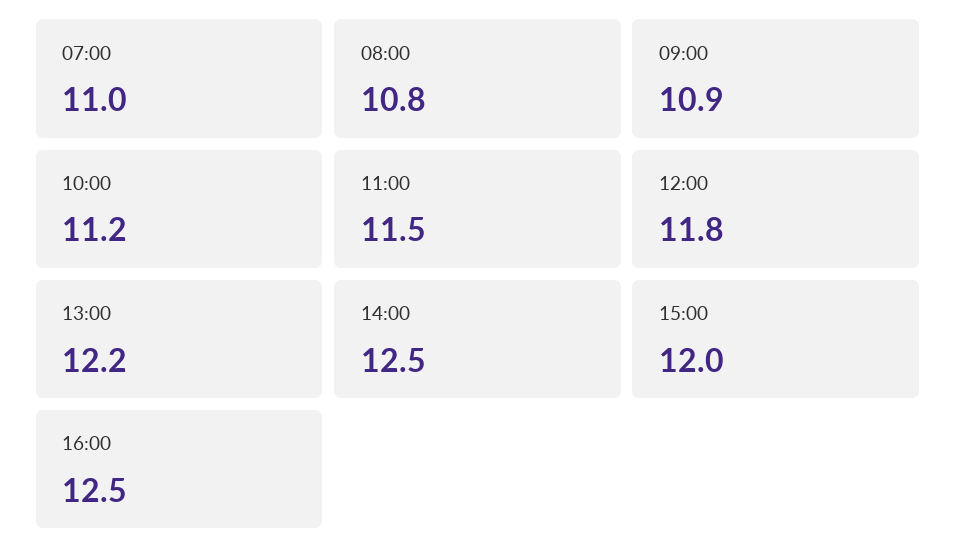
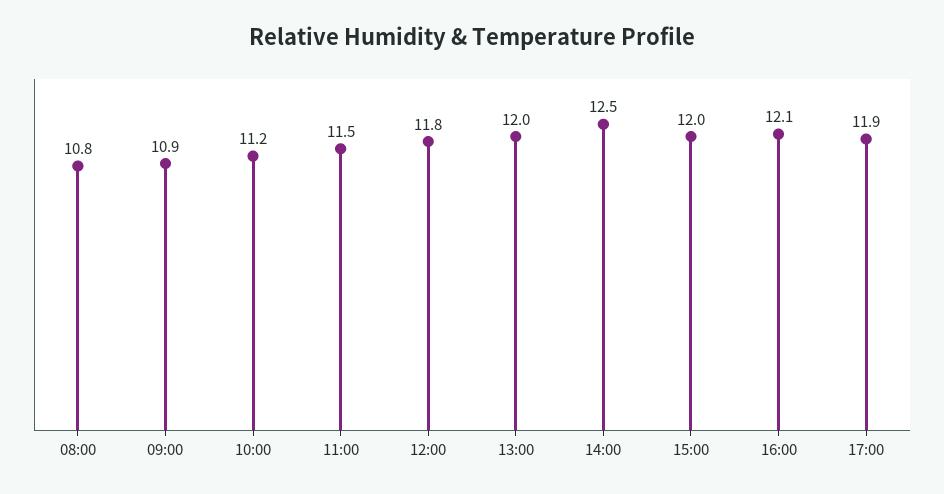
07:00: 11 -> none
13:00: 12.2 -> 12
16:00: 12.5 -> 12.1
17:00: none -> 11.9

